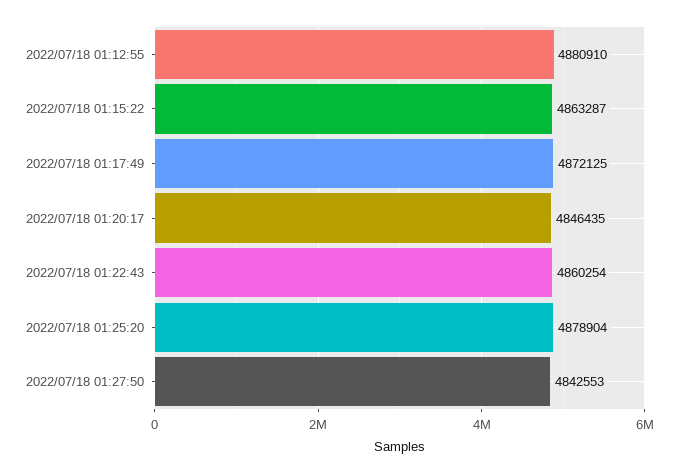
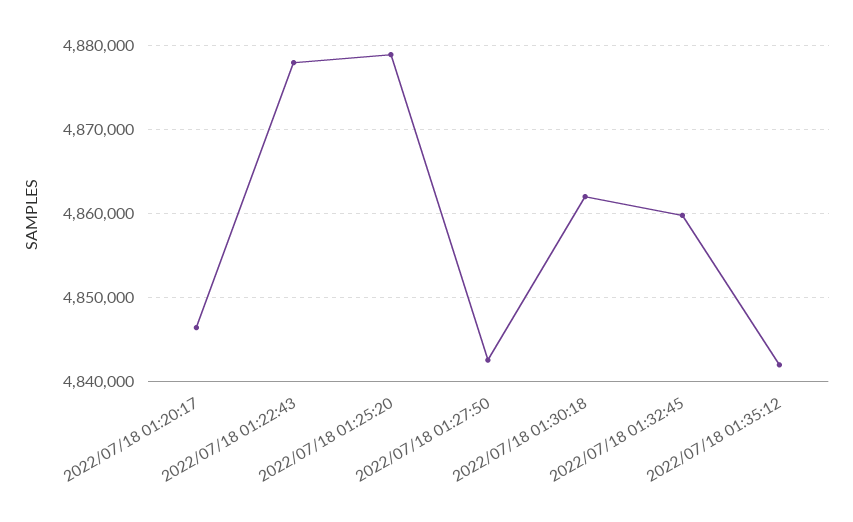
2022/07/18 01:12:55: 4880910 -> none
2022/07/18 01:15:22: 4863287 -> none
2022/07/18 01:17:49: 4872125 -> none
2022/07/18 01:22:43: 4860254 -> 4878000
2022/07/18 01:30:18: none -> 4862000
2022/07/18 01:32:45: none -> 4860000
2022/07/18 01:35:12: none -> 4842000

